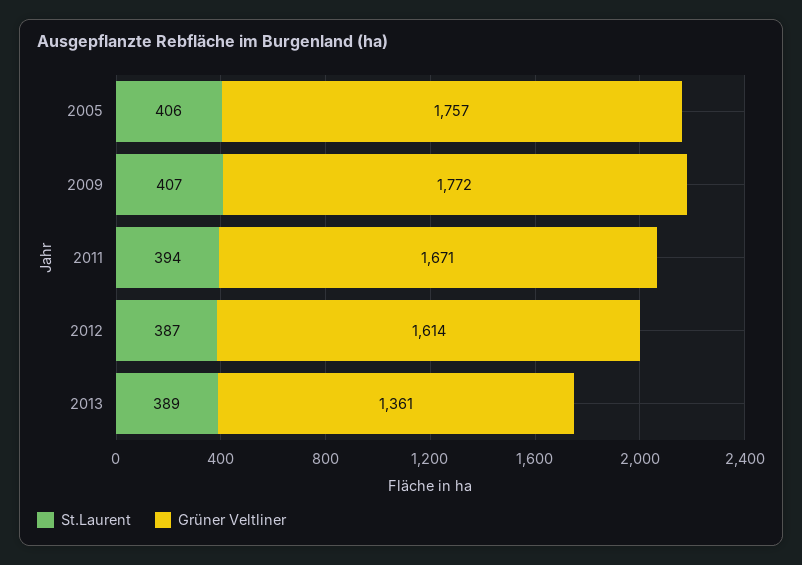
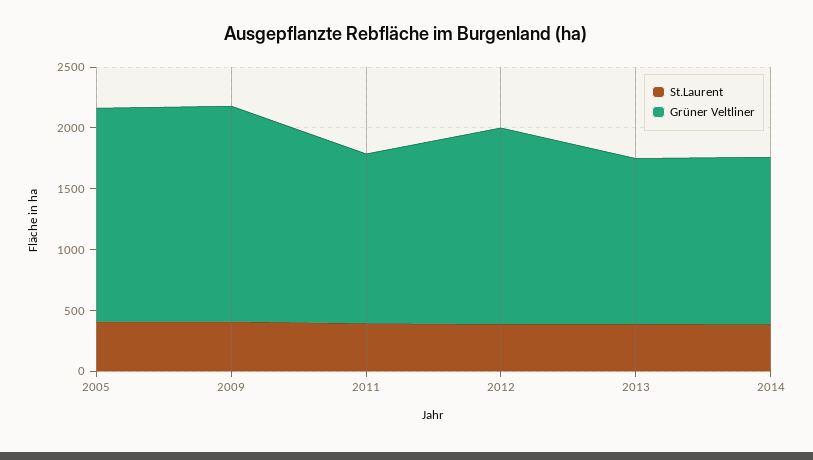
Grüner Veltliner, 2011: 1671 -> 1400
St.Laurent, 2014: none -> 400
Grüner Veltliner, 2014: none -> 1400

